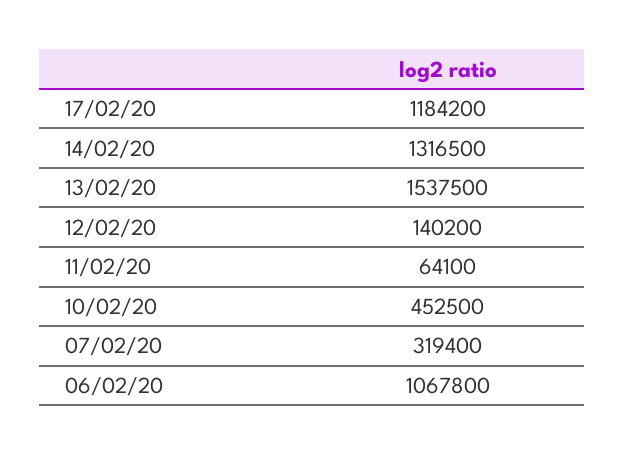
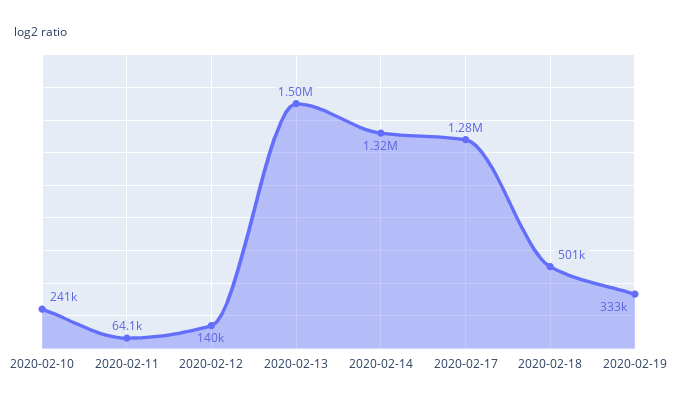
17/02/20: 1184200 -> 1280000
13/02/20: 1537500 -> 1500000
10/02/20: 452500 -> 241000
07/02/20: 319400 -> none
06/02/20: 1067800 -> none
2020-02-18: none -> 501000
2020-02-19: none -> 333000

